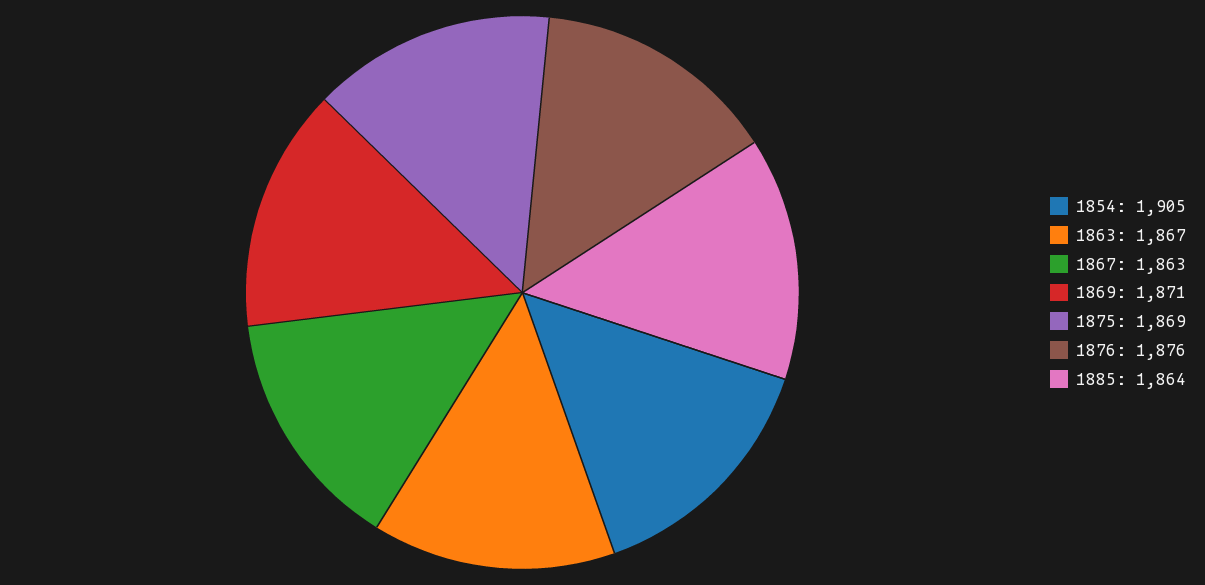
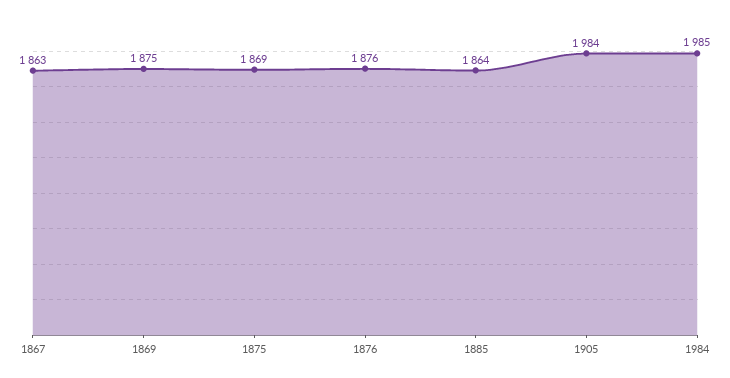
1854: 1905 -> none
1863: 1867 -> none
1869: 1871 -> 1875
1905: none -> 1984
1984: none -> 1985

